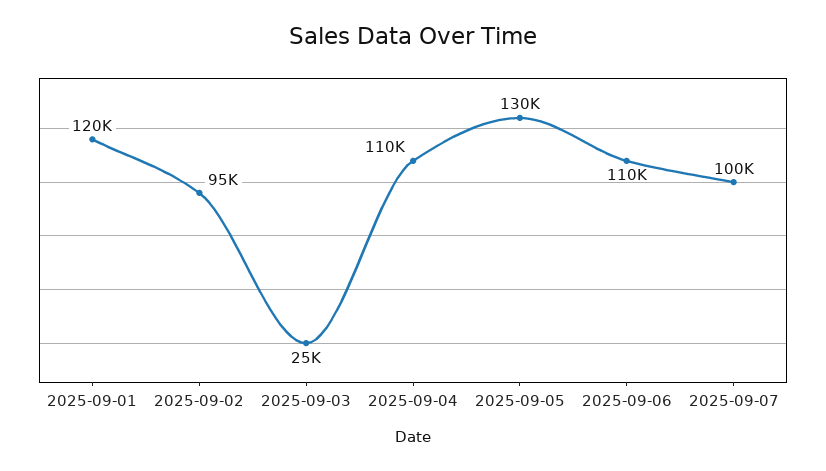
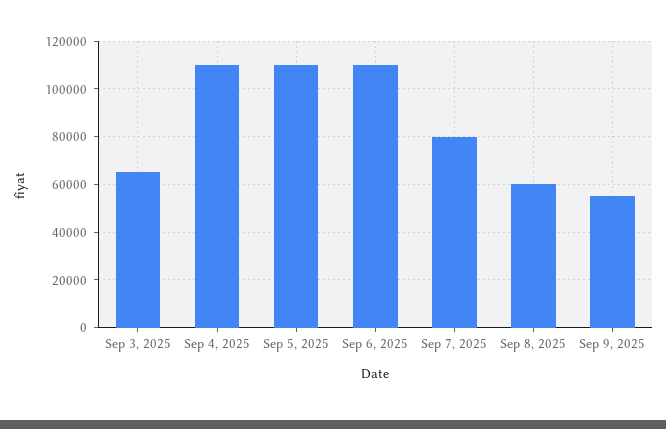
2025-09-01: 120000 -> none
2025-09-02: 95000 -> none
2025-09-03: 25000 -> 65000
2025-09-05: 130000 -> 110000
2025-09-07: 100000 -> 80000
Sep 8, 2025: none -> 60000
Sep 9, 2025: none -> 55000

